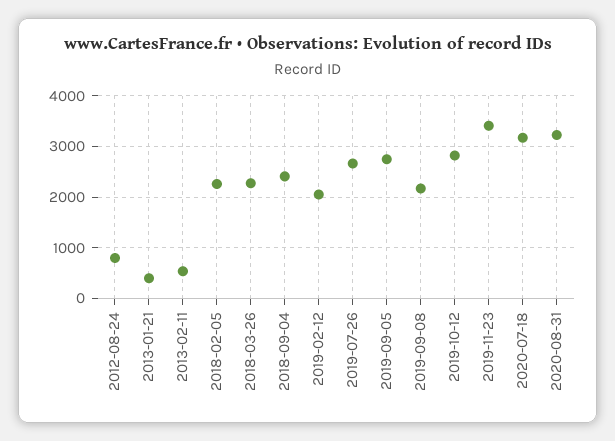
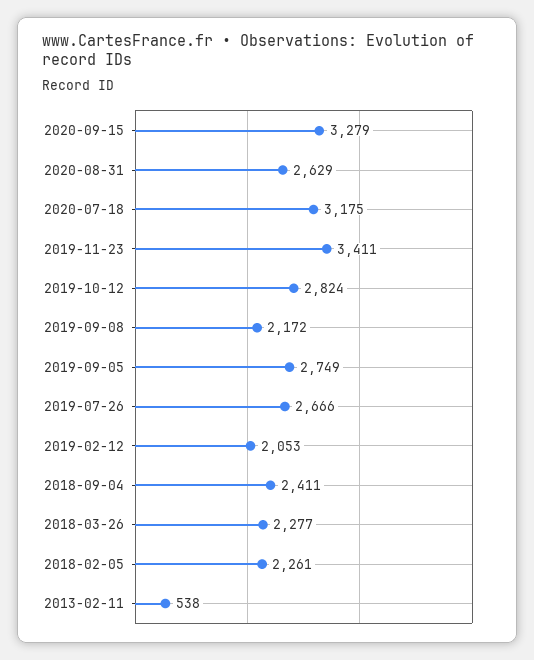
2012-08-24: 800 -> none
2013-01-21: 400 -> none
2020-08-31: 3200 -> 2629
2020-09-15: none -> 3279

